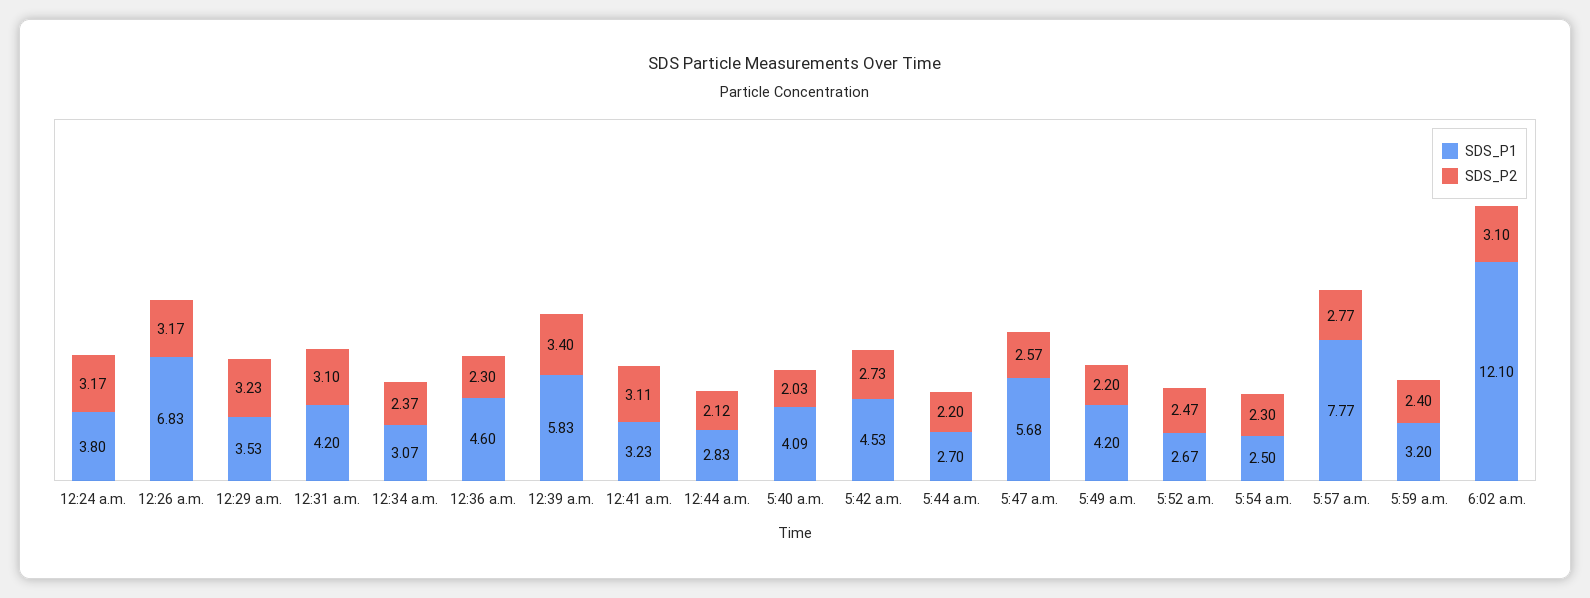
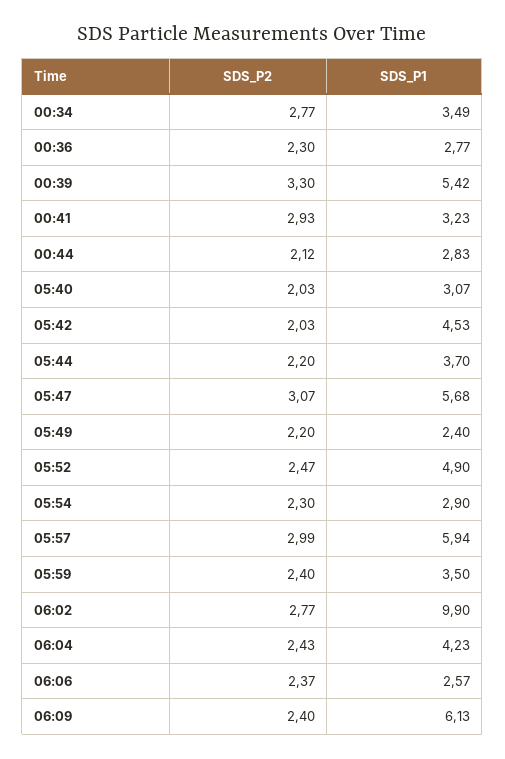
SDS_P1, 12:24 a.m.: 3.8 -> none
SDS_P2, 12:24 a.m.: 3.17 -> none
SDS_P1, 12:26 a.m.: 6.83 -> none
SDS_P2, 12:26 a.m.: 3.17 -> none
SDS_P1, 12:29 a.m.: 3.53 -> none
SDS_P2, 12:29 a.m.: 3.23 -> none
SDS_P1, 12:31 a.m.: 4.2 -> none
SDS_P2, 12:31 a.m.: 3.1 -> none
SDS_P1, 12:34 a.m.: 3.07 -> 3.49
SDS_P2, 12:34 a.m.: 2.37 -> 2.77
SDS_P1, 12:36 a.m.: 4.6 -> 2.77
SDS_P1, 12:39 a.m.: 5.83 -> 5.42
SDS_P2, 12:39 a.m.: 3.4 -> 3.3
SDS_P2, 12:41 a.m.: 3.11 -> 2.93
SDS_P1, 5:40 a.m.: 4.09 -> 3.07
SDS_P2, 5:42 a.m.: 2.73 -> 2.03
SDS_P1, 5:44 a.m.: 2.7 -> 3.7
SDS_P2, 5:47 a.m.: 2.57 -> 3.07
SDS_P1, 5:49 a.m.: 4.2 -> 2.4
SDS_P1, 5:52 a.m.: 2.67 -> 4.9
SDS_P1, 5:54 a.m.: 2.5 -> 2.9
SDS_P1, 5:57 a.m.: 7.77 -> 5.94
SDS_P2, 5:57 a.m.: 2.77 -> 2.99
SDS_P1, 5:59 a.m.: 3.2 -> 3.5
SDS_P1, 6:02 a.m.: 12.1 -> 9.9
SDS_P2, 6:02 a.m.: 3.1 -> 2.77
SDS_P2, 06:04: none -> 2.43
SDS_P1, 06:04: none -> 4.23
SDS_P2, 06:06: none -> 2.37
SDS_P1, 06:06: none -> 2.57
SDS_P2, 06:09: none -> 2.4
SDS_P1, 06:09: none -> 6.13

